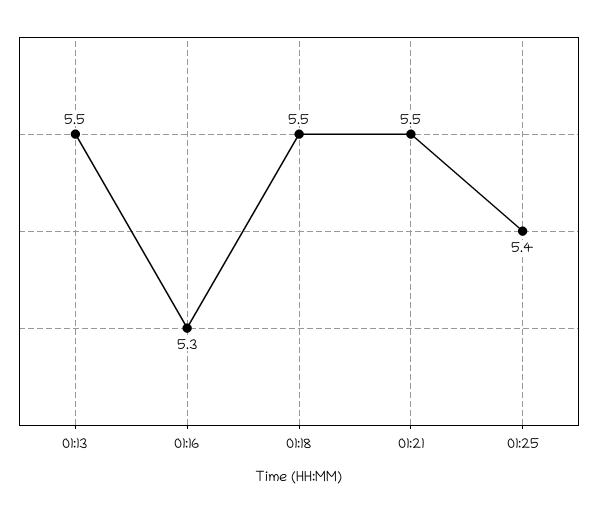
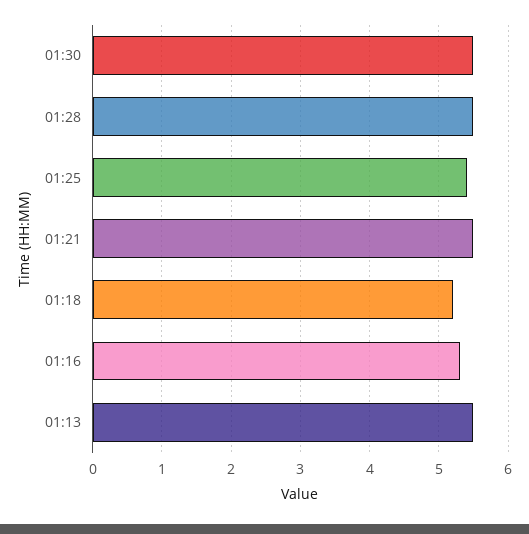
01:18: 5.5 -> 5.2
01:30: none -> 5.5
01:28: none -> 5.5

